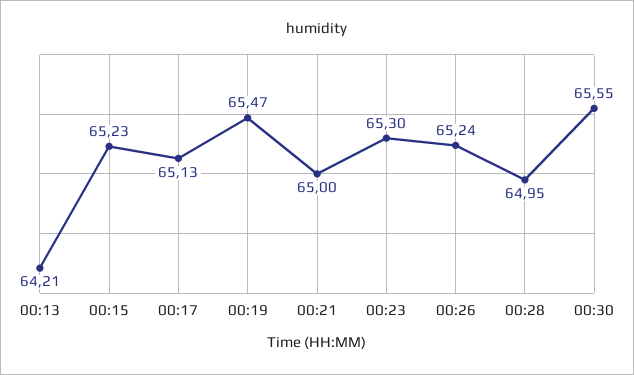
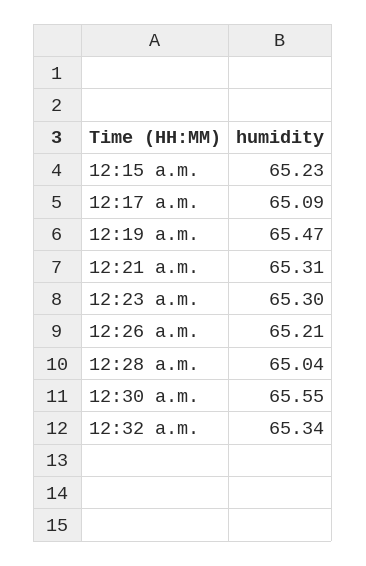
00:13: 64.21 -> none
00:17: 65.13 -> 65.09
00:21: 65 -> 65.31
00:26: 65.24 -> 65.21
00:28: 64.95 -> 65.04
12:32 a.m.: none -> 65.34

